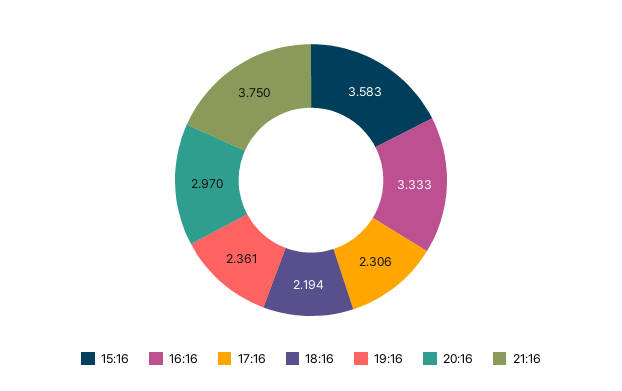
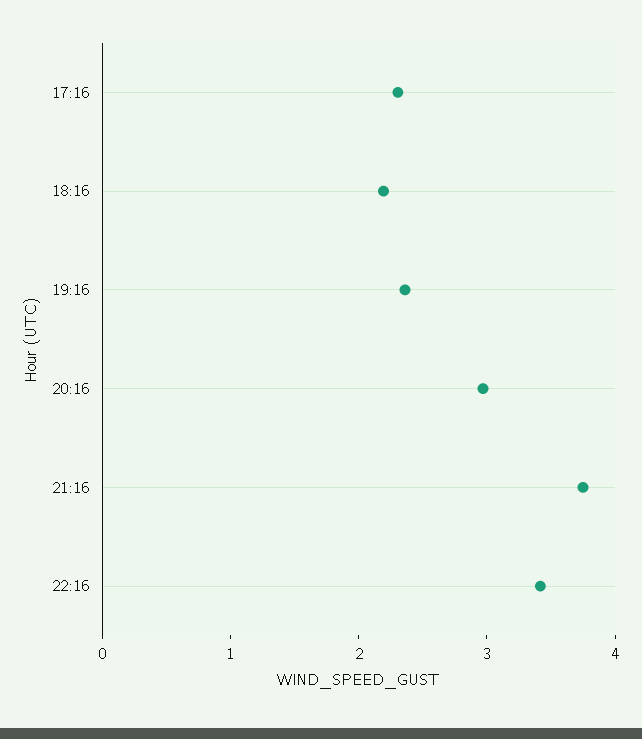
15:16: 3.583 -> none
16:16: 3.333 -> none
22:16: none -> 3.4

